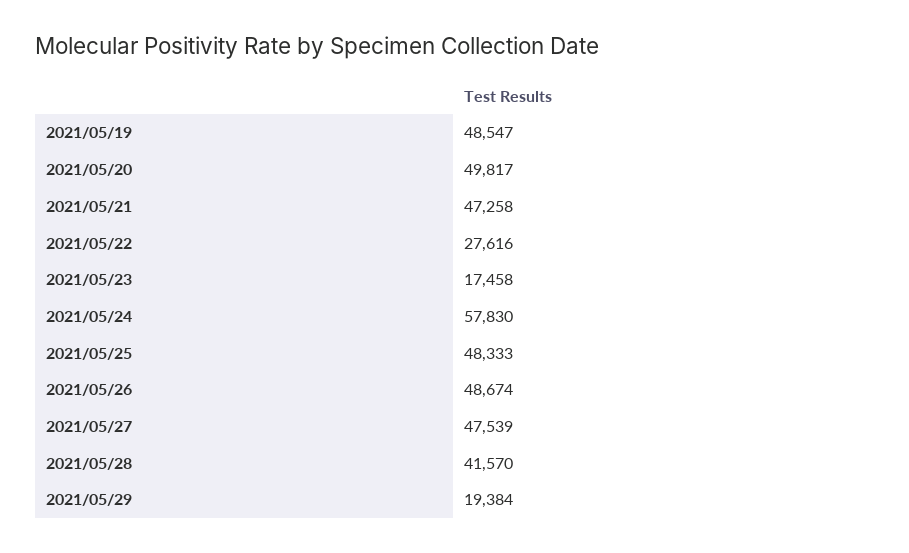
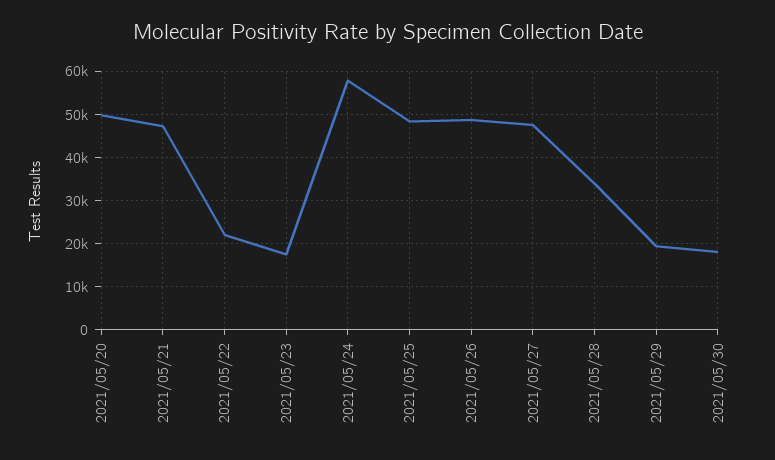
2021/05/19: 48547 -> none
2021/05/22: 27616 -> 22000
2021/05/28: 41570 -> 34000
2021/05/30: none -> 18000

